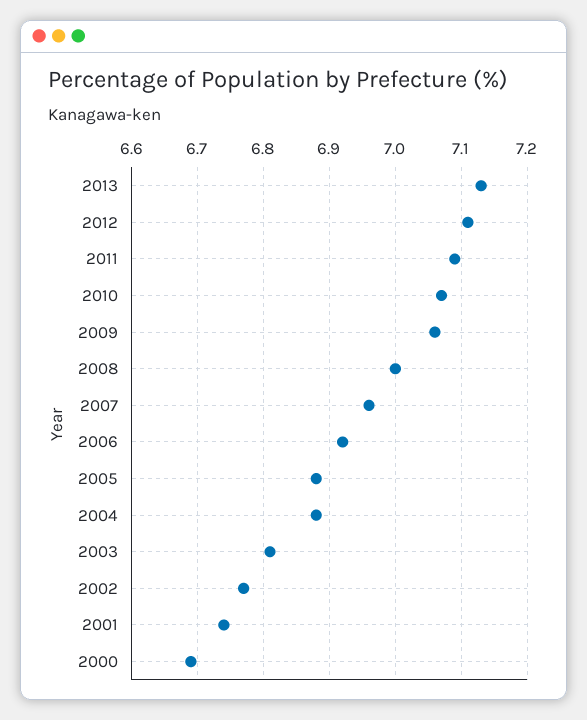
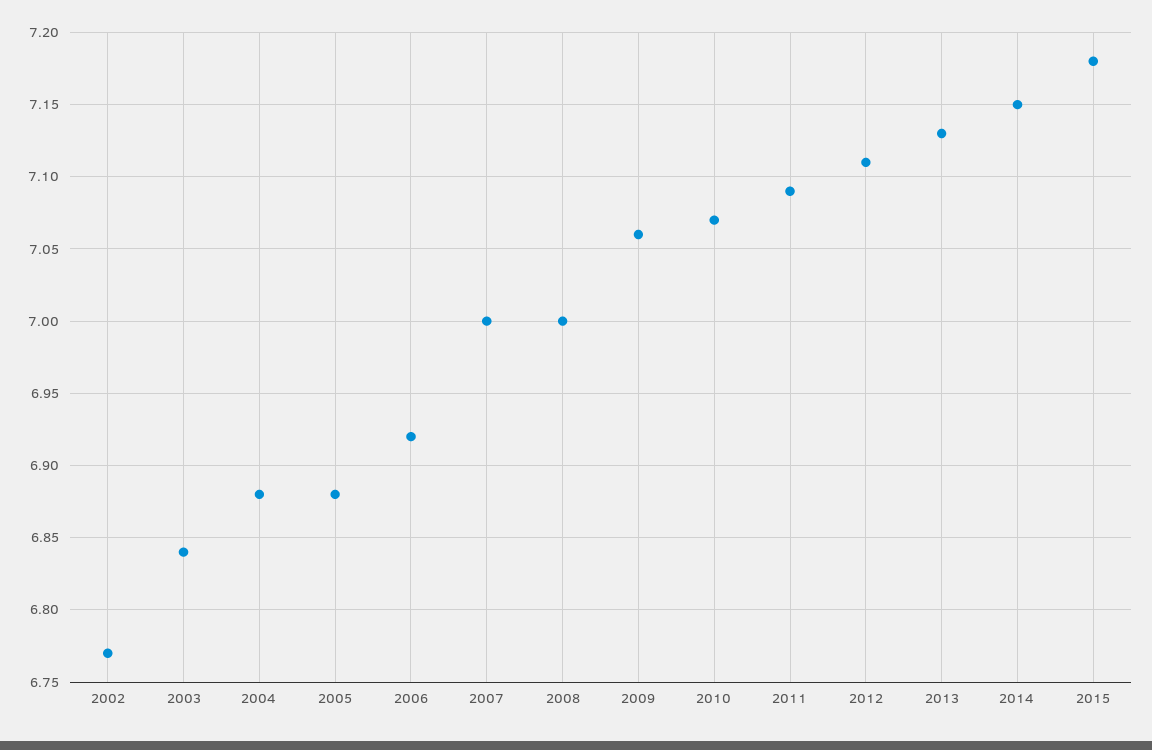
2007: 6.96 -> 7
2003: 6.81 -> 6.84
2001: 6.74 -> none
2000: 6.69 -> none
2014: none -> 7.15
2015: none -> 7.18

